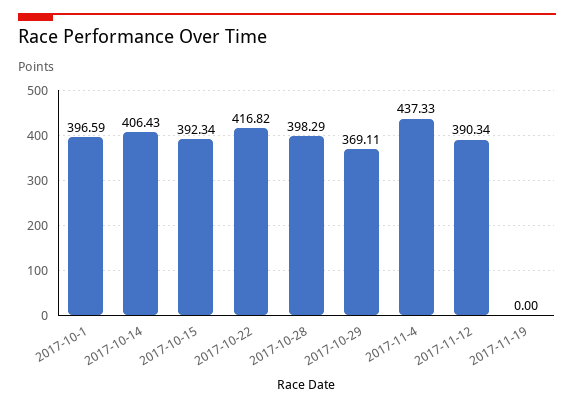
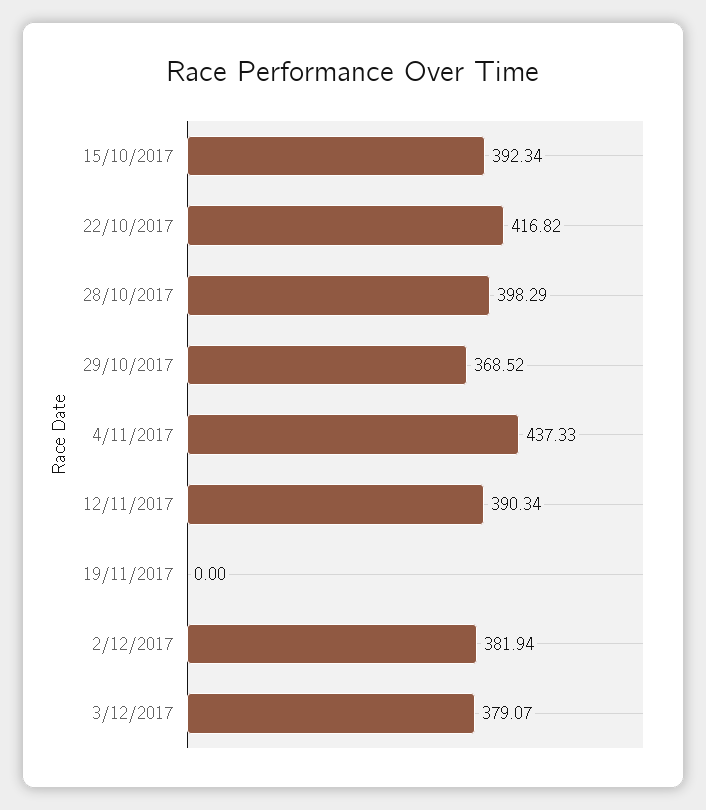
2017-10-1: 396.59 -> none
2017-10-14: 406.43 -> none
2017-10-29: 369.11 -> 368.52
2/12/2017: none -> 381.94
3/12/2017: none -> 379.07

